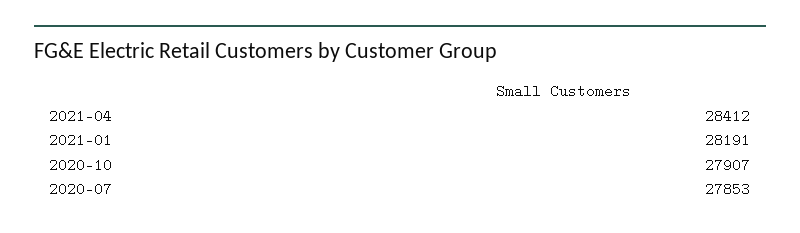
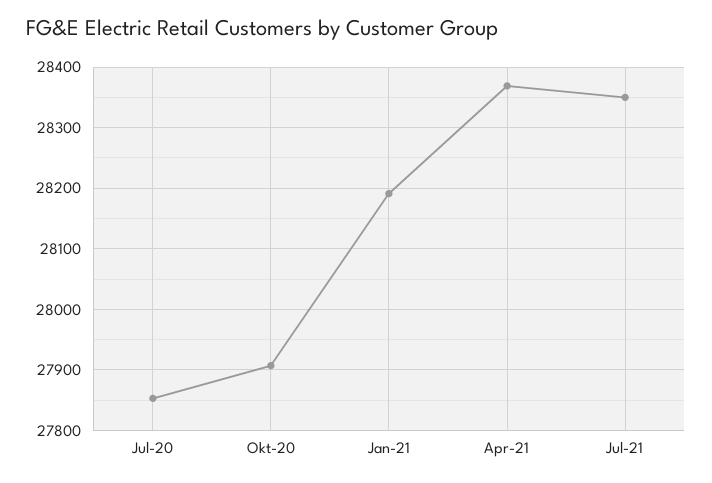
2021-04: 28412 -> 28370
Jul-21: none -> 28350

